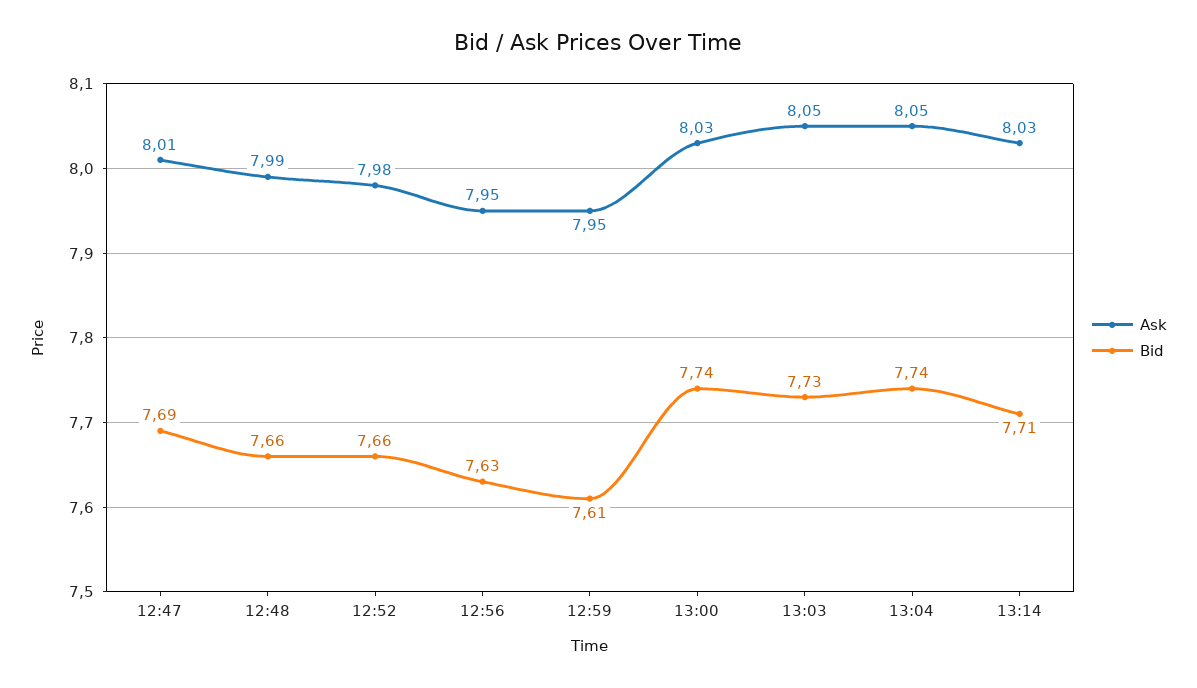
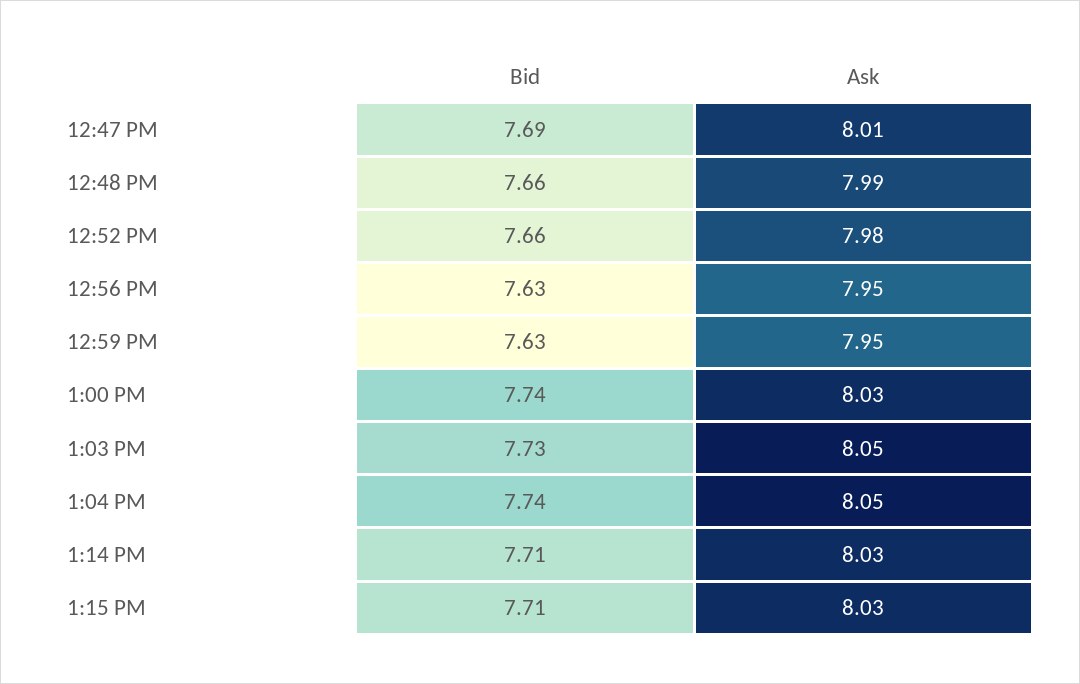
Bid, 12:59: 7.61 -> 7.63
Bid, 1:15 PM: none -> 7.71
Ask, 1:15 PM: none -> 8.03

